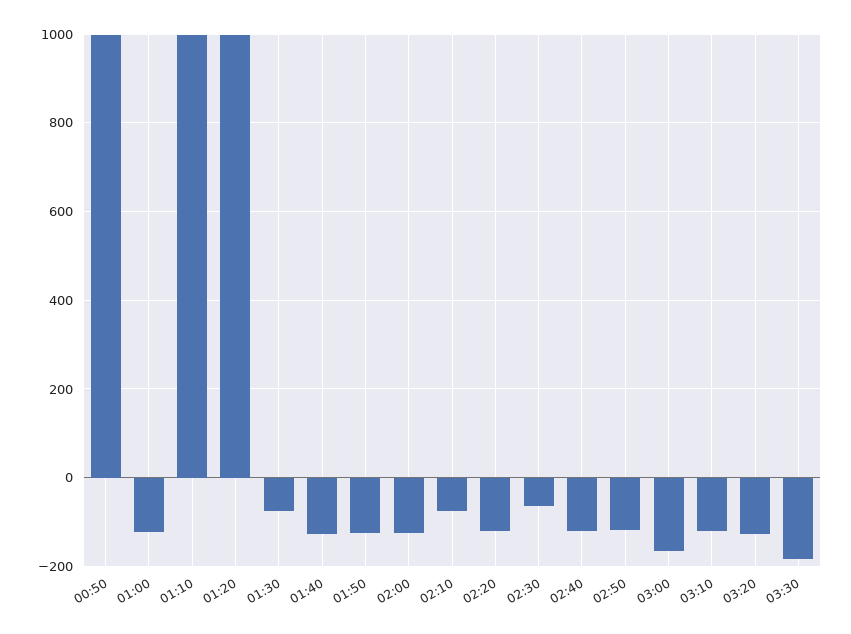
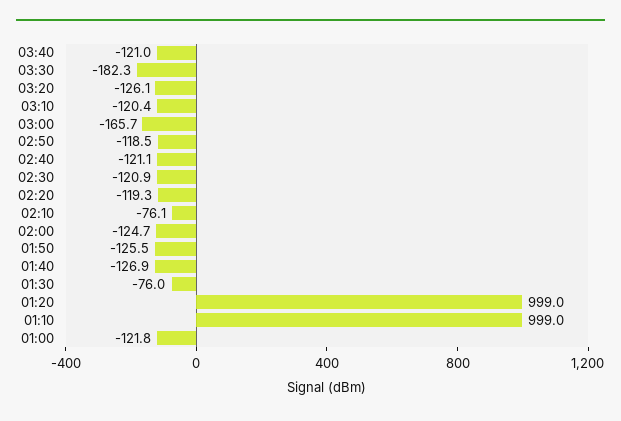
00:50: 1000 -> none
02:30: -60 -> -120.9
03:40: none -> -121

